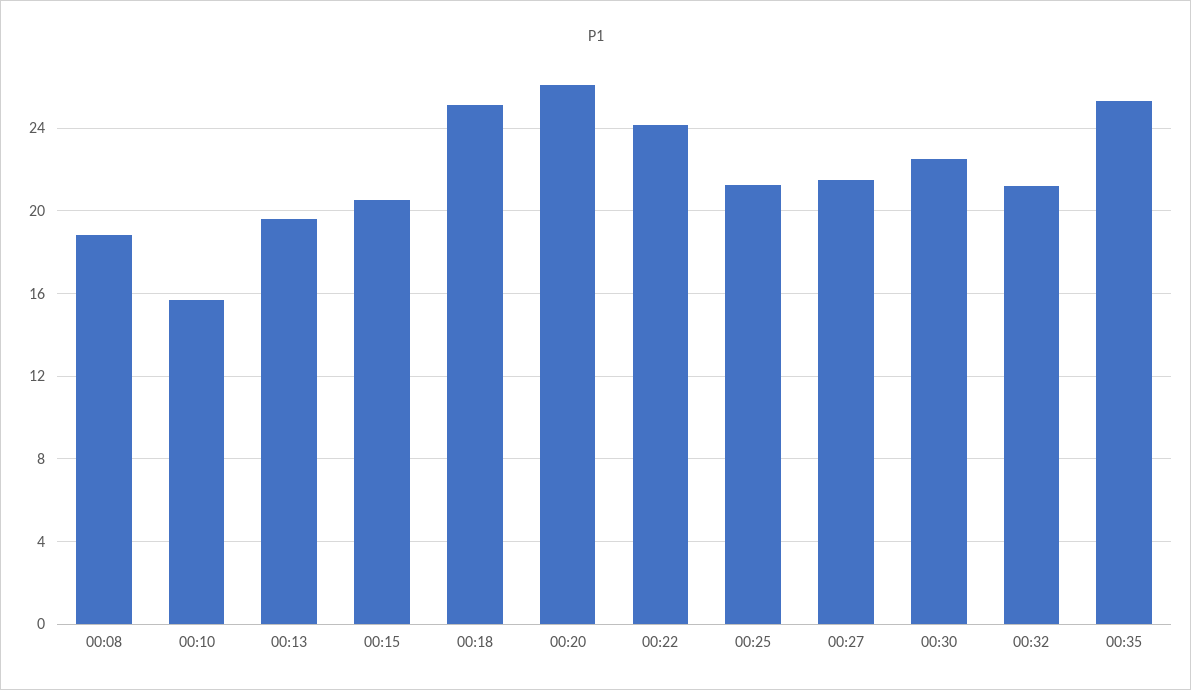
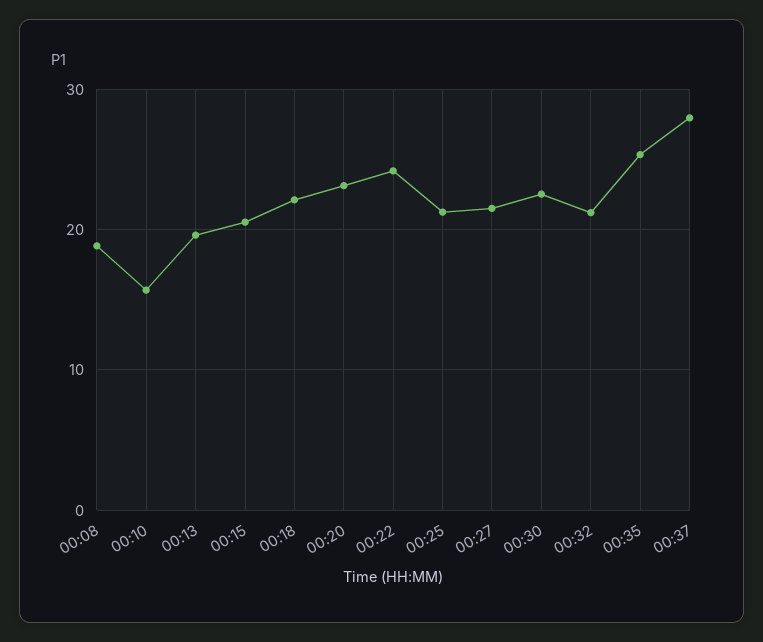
00:18: 25 -> 22
00:20: 26 -> 23
00:37: none -> 28

